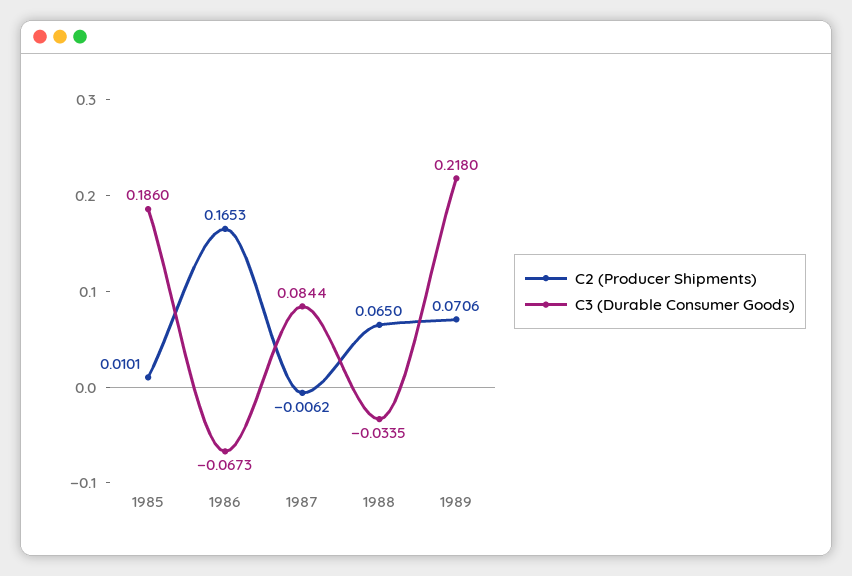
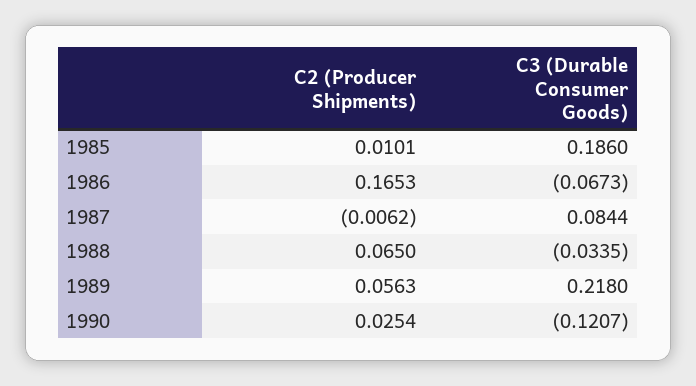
C2 (Producer Shipments), 1989: 0.0706 -> 0.0563
C2 (Producer Shipments), 1990: none -> 0.0254
C3 (Durable Consumer Goods), 1990: none -> -0.1207

